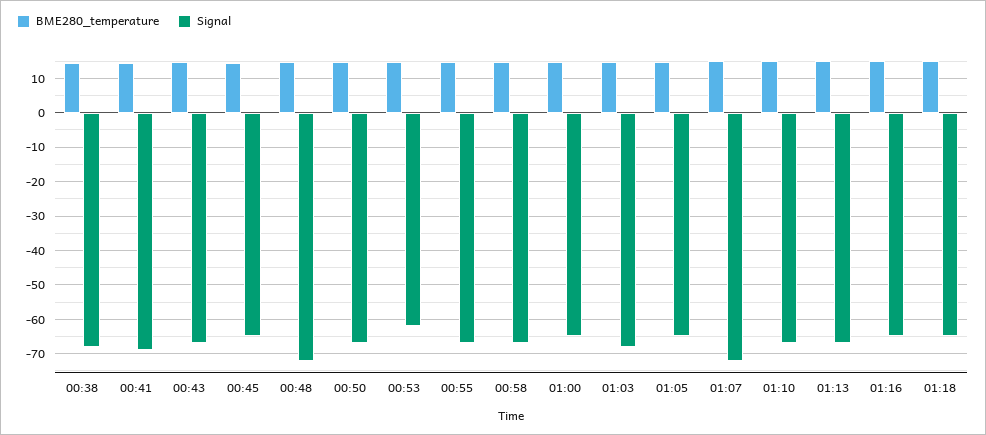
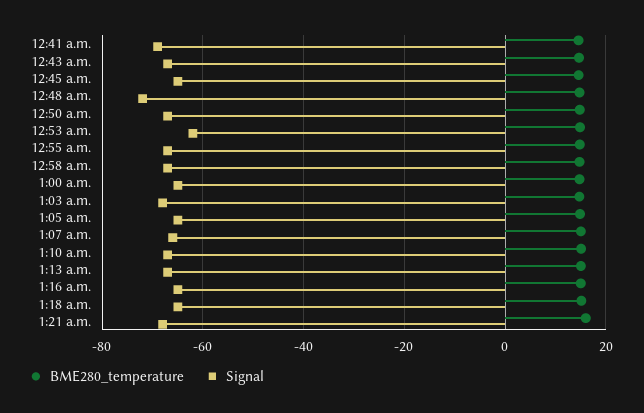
BME280_temperature, 00:38: 14 -> none
Signal, 00:38: -68 -> none
Signal, 01:07: -72 -> -66
BME280_temperature, 1:21 a.m.: none -> 16
Signal, 1:21 a.m.: none -> -68

